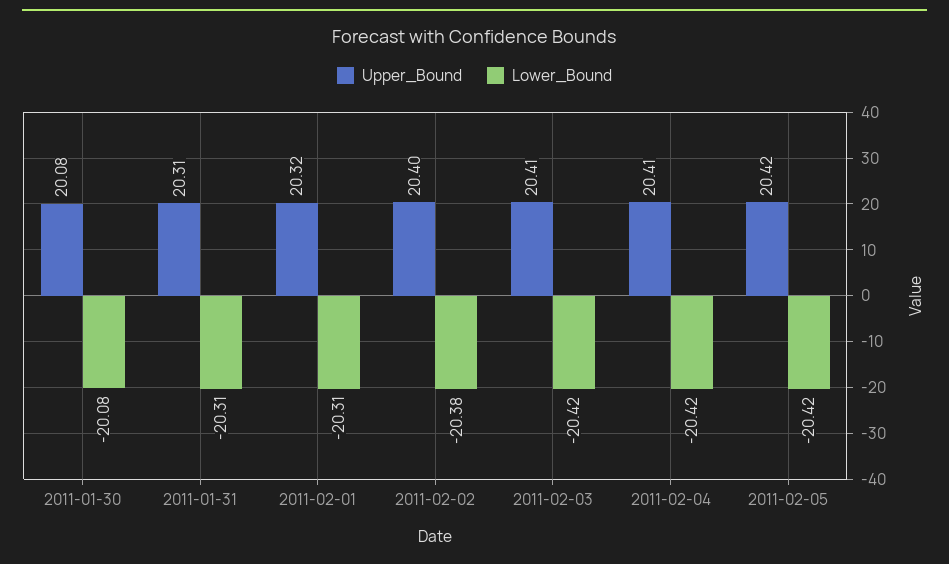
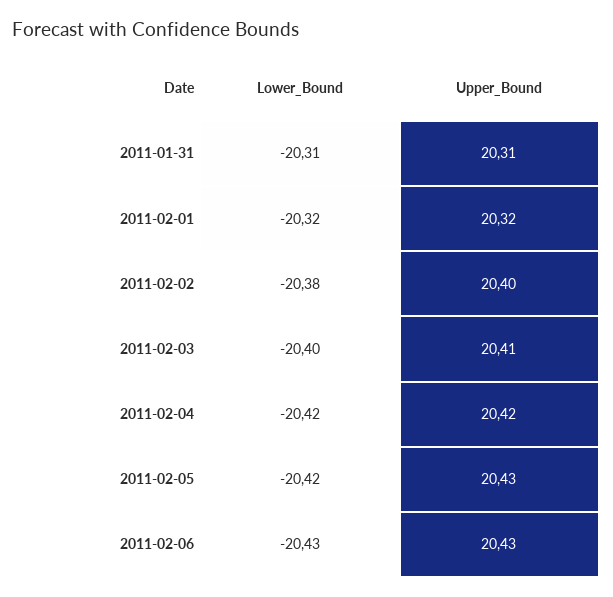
Upper_Bound, 2011-01-30: 20.08 -> none
Lower_Bound, 2011-01-30: -20.08 -> none
Lower_Bound, 2011-02-01: -20.31 -> -20.32
Lower_Bound, 2011-02-03: -20.42 -> -20.4
Upper_Bound, 2011-02-04: 20.41 -> 20.42
Upper_Bound, 2011-02-05: 20.42 -> 20.43
Lower_Bound, 2011-02-06: none -> -20.43
Upper_Bound, 2011-02-06: none -> 20.43

